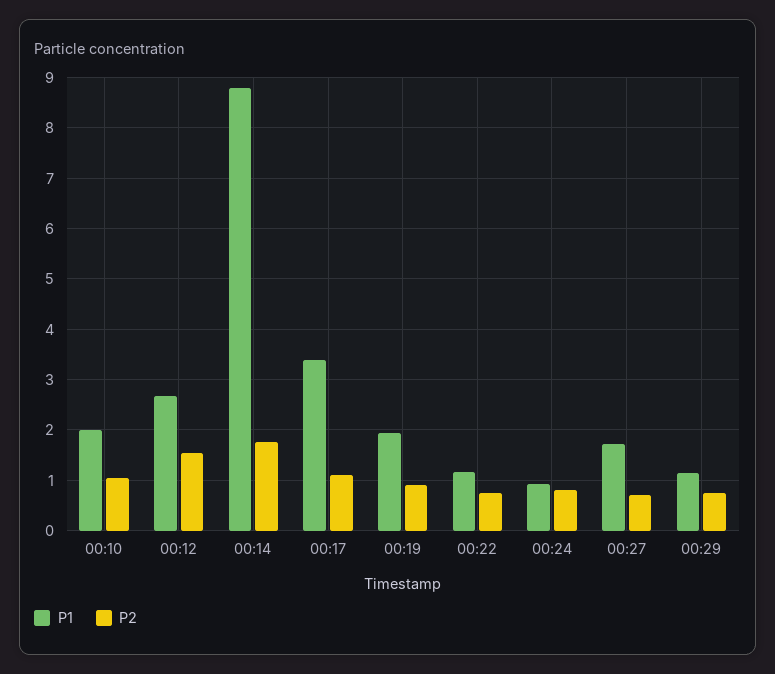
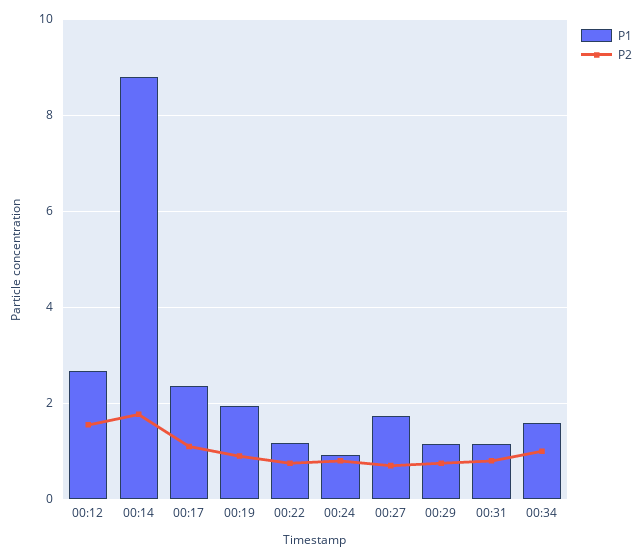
P1, 00:10: 2 -> none
P2, 00:10: 1 -> none
P1, 00:17: 3.4 -> 2.4
P1, 00:31: none -> 1.2
P2, 00:31: none -> 0.8
P1, 00:34: none -> 1.6
P2, 00:34: none -> 1

